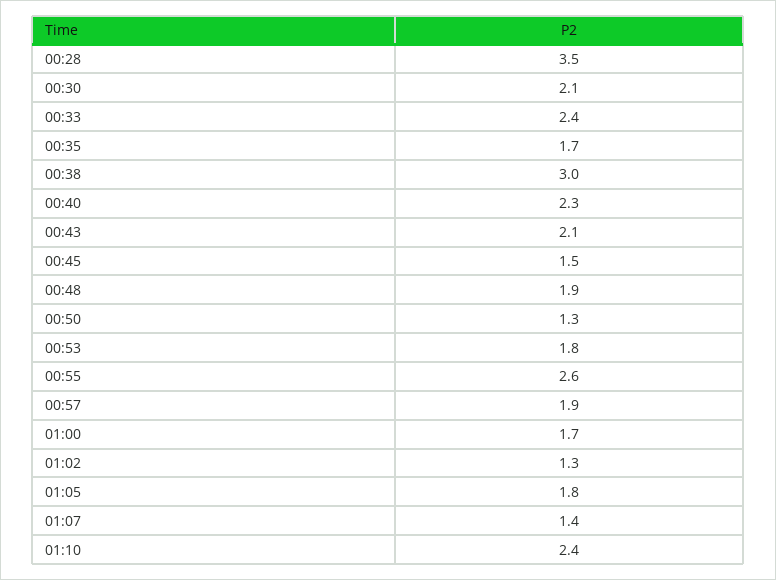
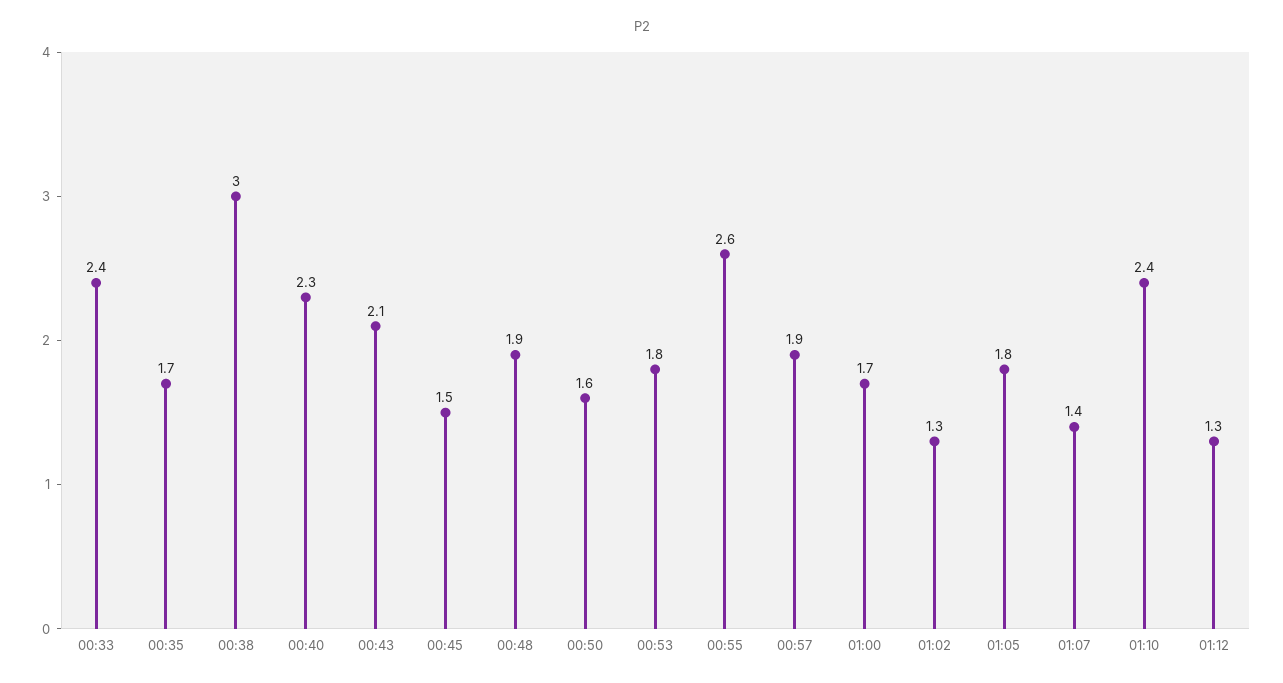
00:28: 3.5 -> none
00:30: 2.1 -> none
00:50: 1.3 -> 1.6
01:12: none -> 1.3

